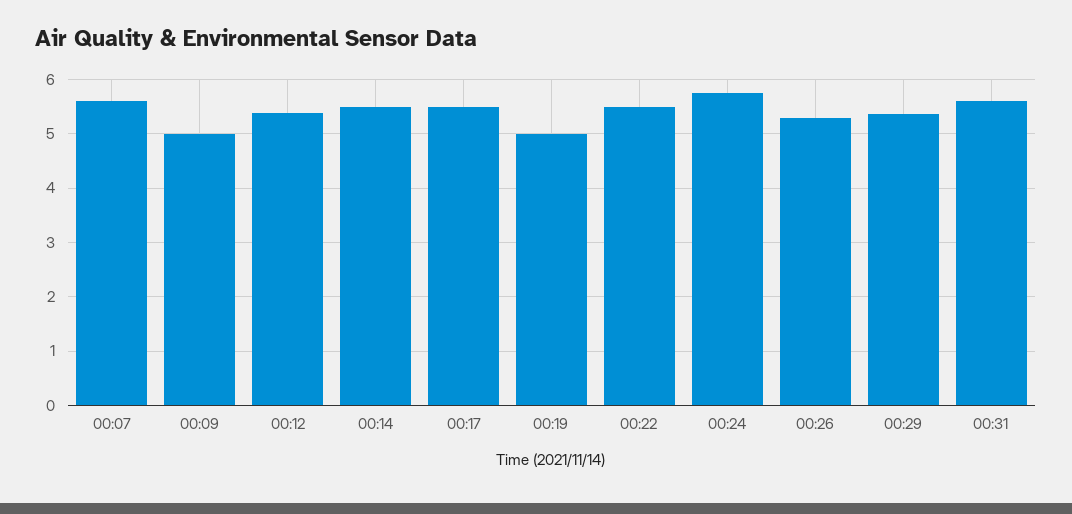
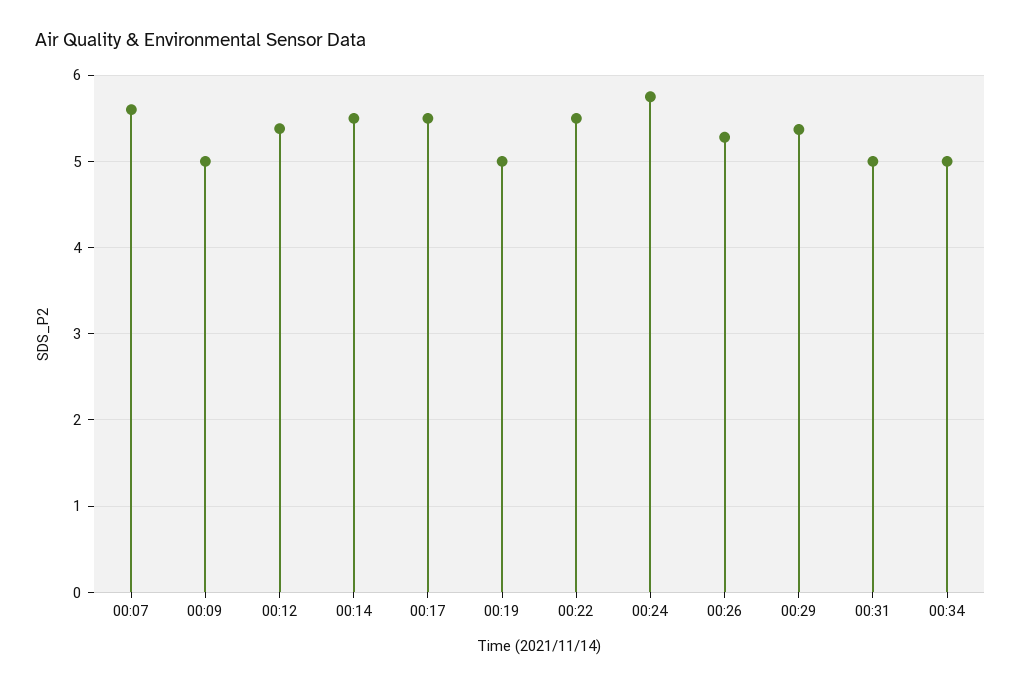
00:31: 5.6 -> 5
00:34: none -> 5

